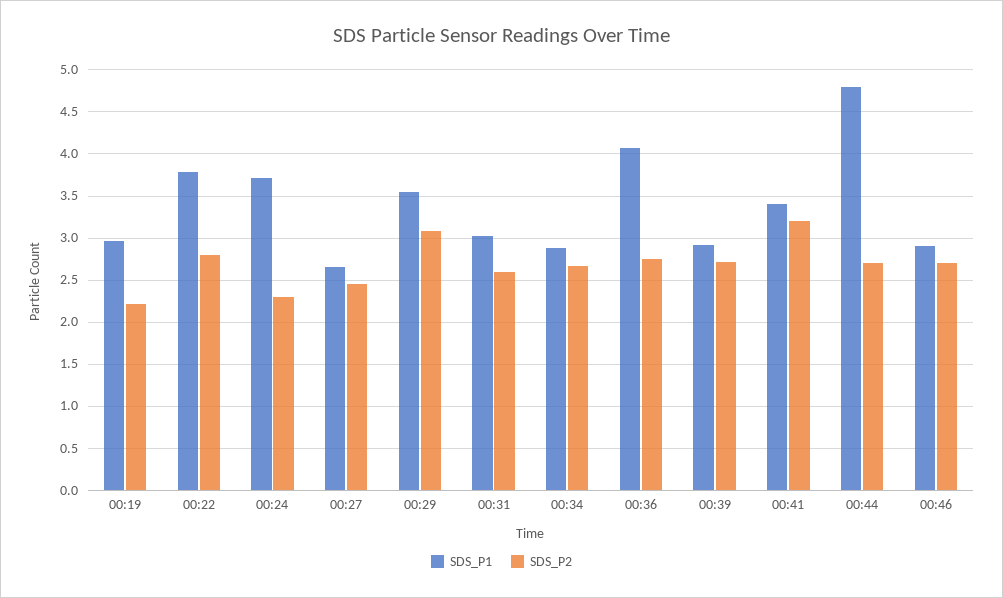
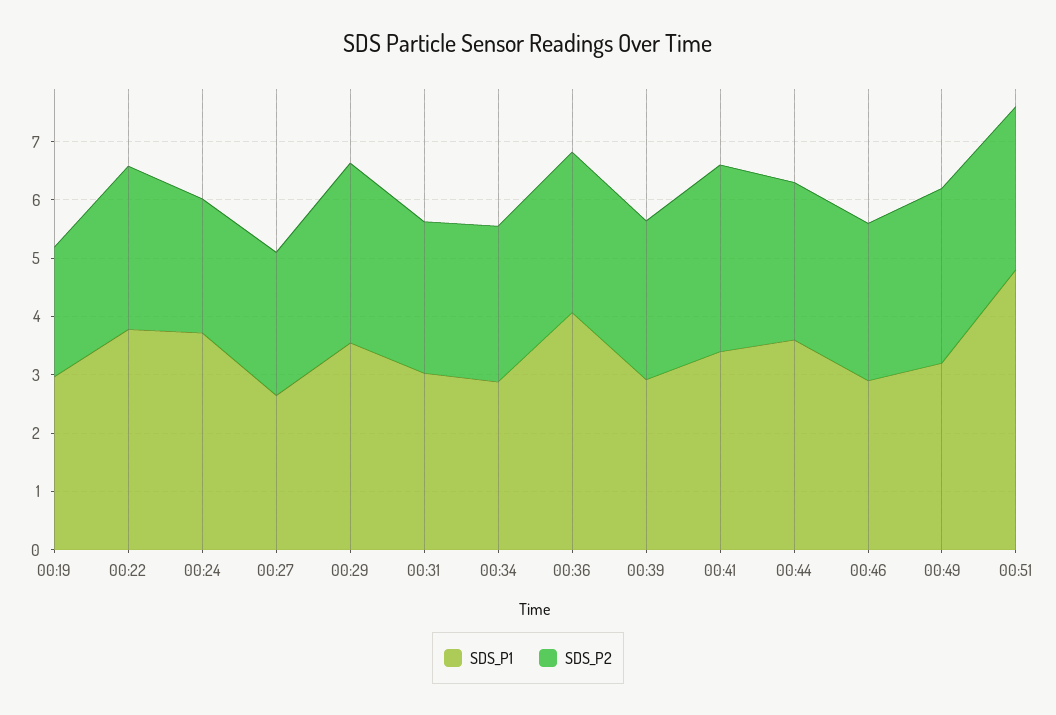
SDS_P1, 00:44: 4.8 -> 3.6
SDS_P1, 00:49: none -> 3.2
SDS_P2, 00:49: none -> 3
SDS_P1, 00:51: none -> 4.8
SDS_P2, 00:51: none -> 2.8

